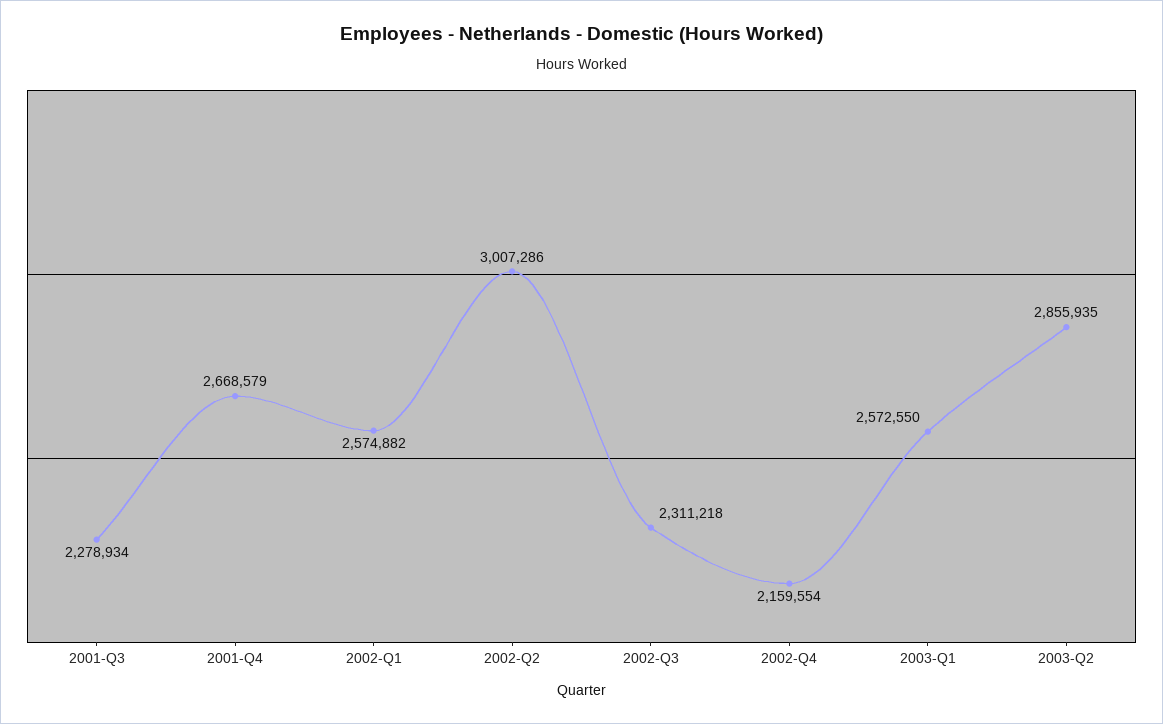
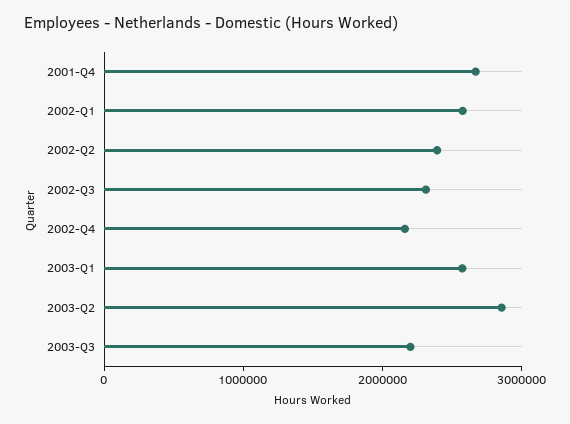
2001-Q3: 2278934 -> none
2002-Q2: 3007286 -> 2400000
2003-Q3: none -> 2200000

